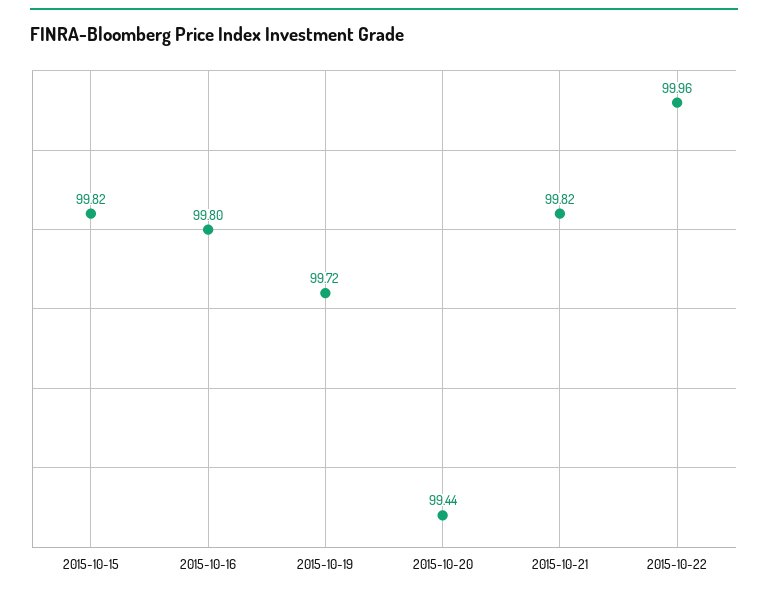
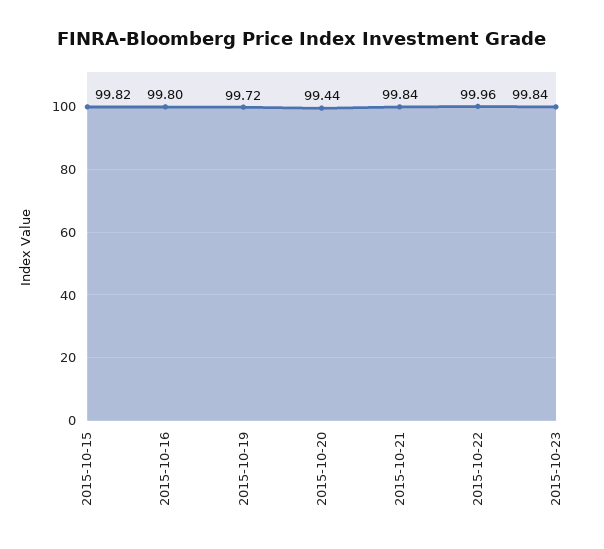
2015-10-21: 99.82 -> 99.84
2015-10-23: none -> 99.84

